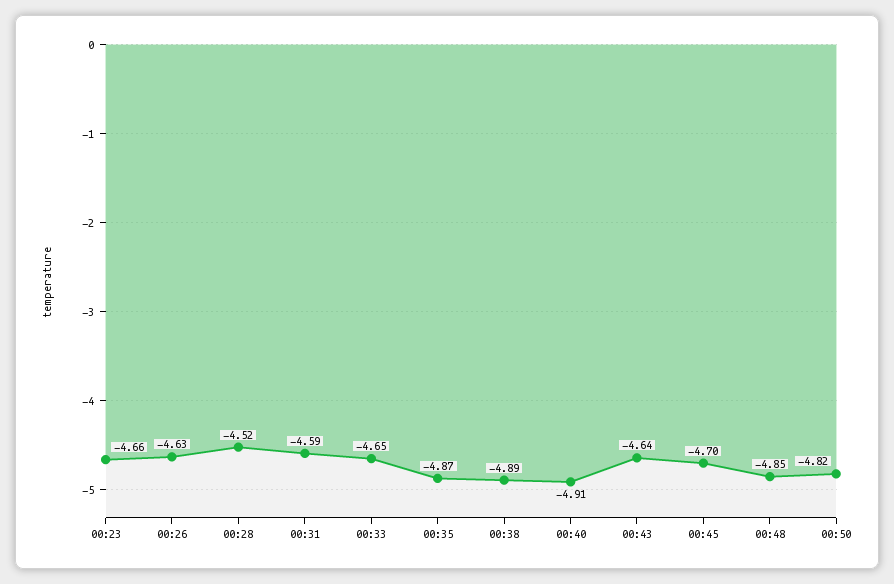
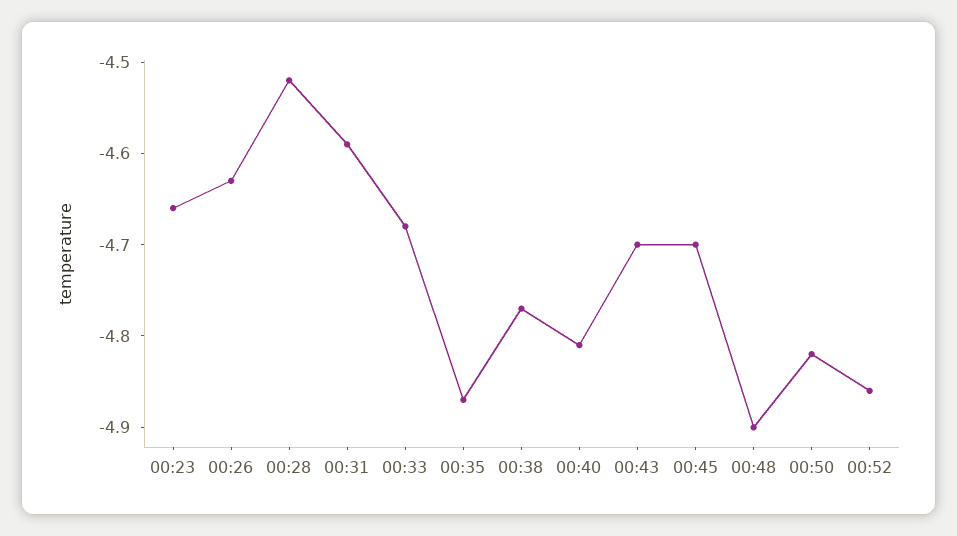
00:33: -4.65 -> -4.68
00:38: -4.89 -> -4.77
00:40: -4.91 -> -4.81
00:43: -4.64 -> -4.7
00:48: -4.85 -> -4.9
00:52: none -> -4.86

